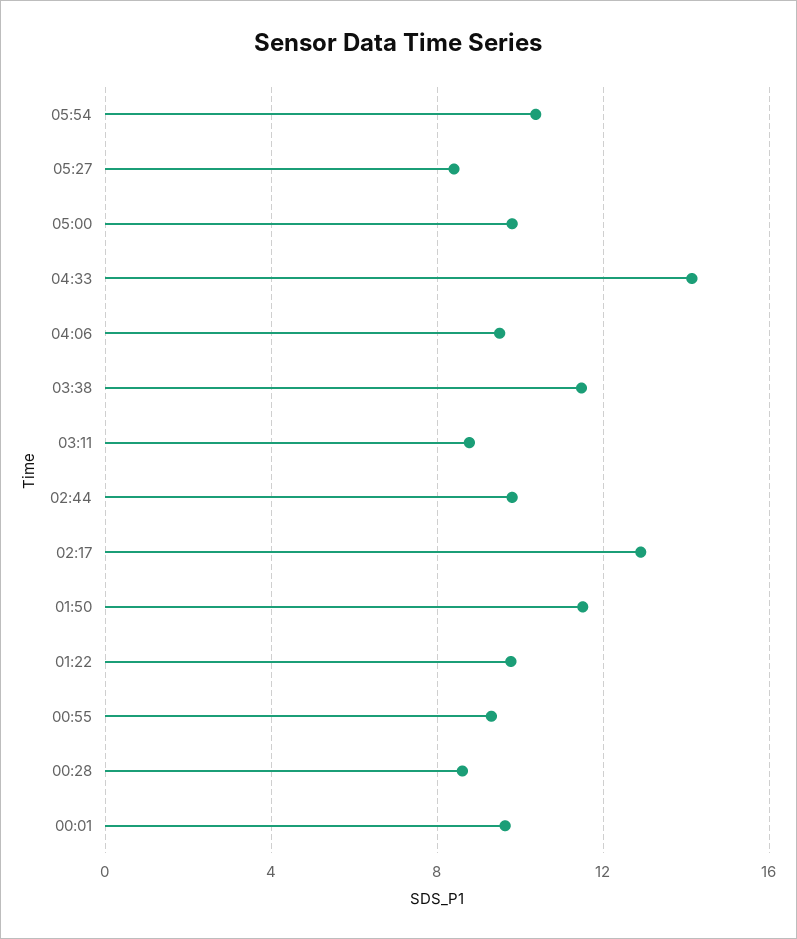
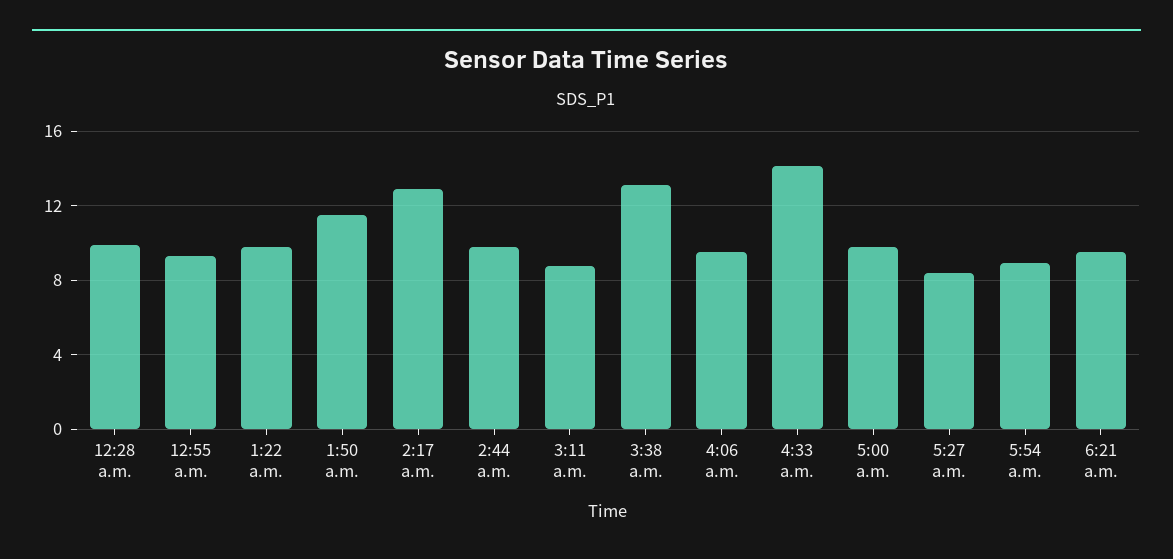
05:54: 10.5 -> 9
03:38: 11.5 -> 13
00:28: 8.5 -> 10
00:01: 9.5 -> none
6:21 a.m.: none -> 9.5

